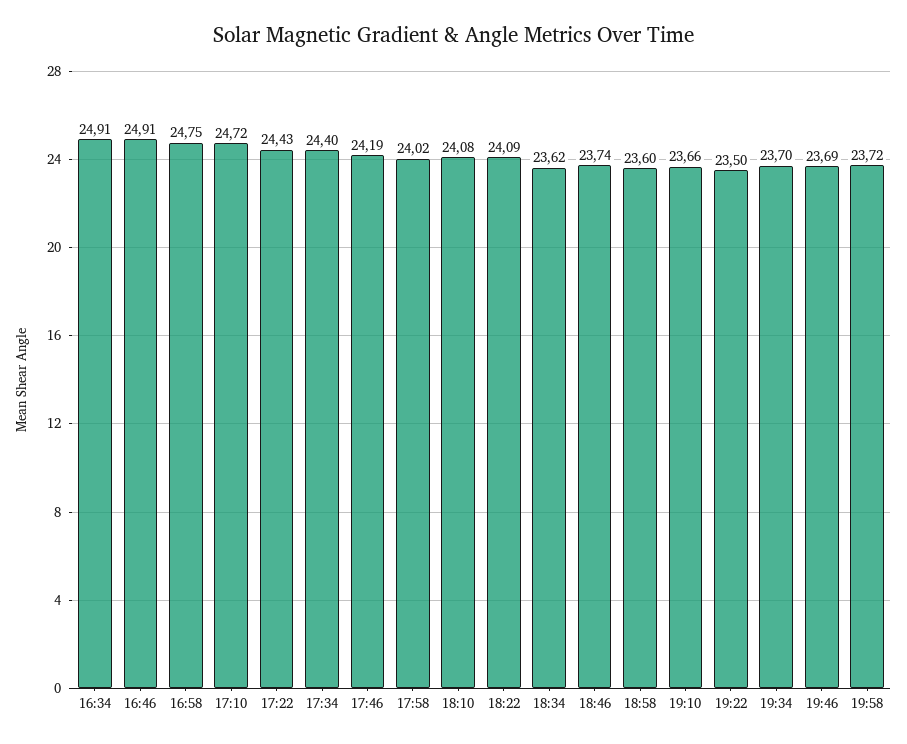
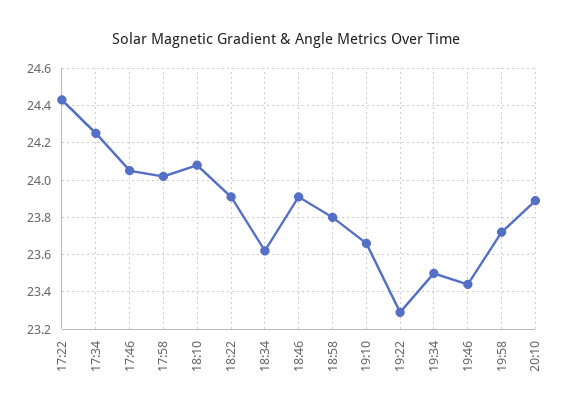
16:34: 24.91 -> none
16:46: 24.91 -> none
16:58: 24.75 -> none
17:10: 24.72 -> none
17:34: 24.4 -> 24.25
17:46: 24.19 -> 24.05
18:22: 24.09 -> 23.9
18:46: 23.74 -> 23.9
18:58: 23.6 -> 23.8
19:22: 23.5 -> 23.3
19:34: 23.7 -> 23.5
19:46: 23.69 -> 23.45
20:10: none -> 23.9

